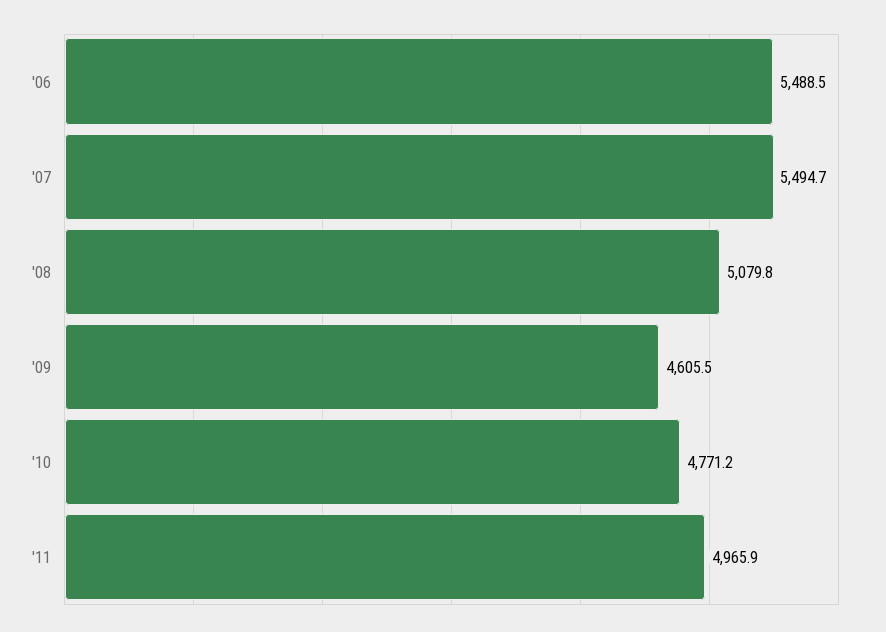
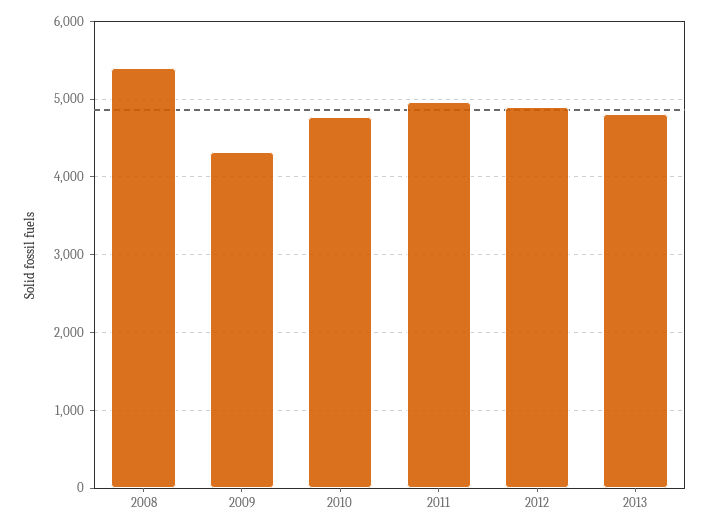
'06: 5488.5 -> none
'07: 5494.7 -> none
'08: 5079.8 -> 5400
'09: 4605.5 -> 4300
2012: none -> 4900
2013: none -> 4800

